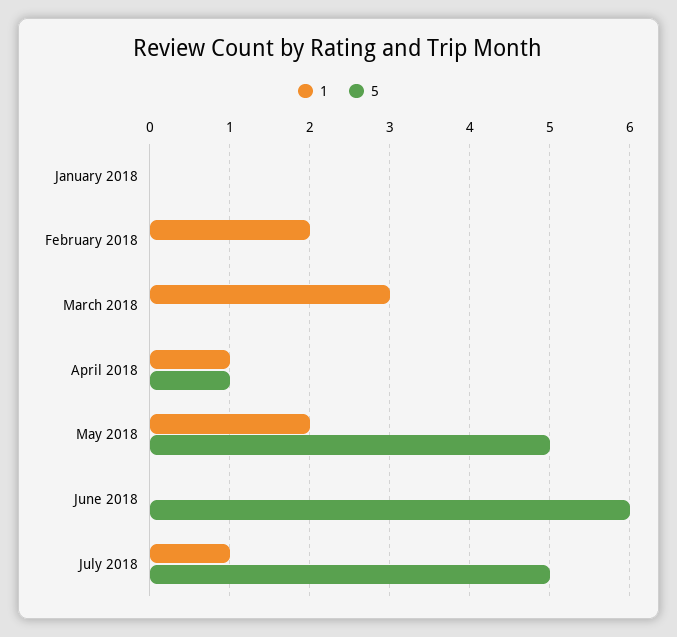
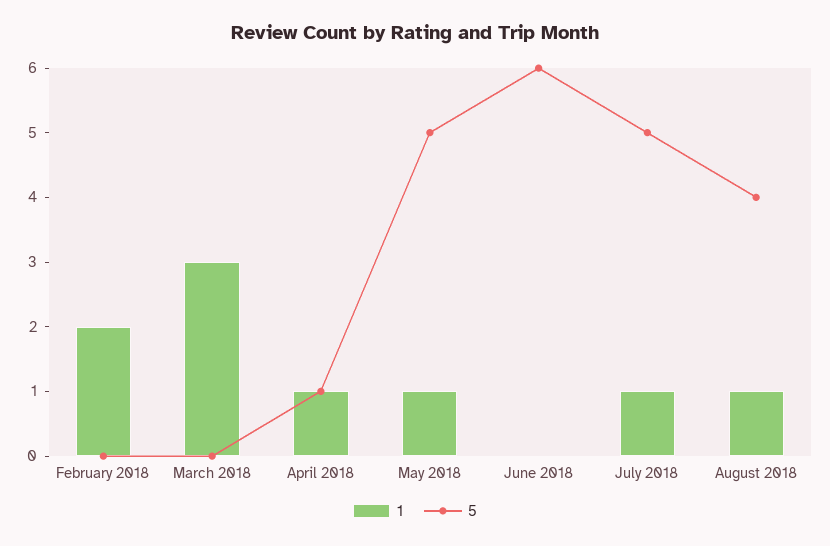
1, January 2018: 0 -> none
5, January 2018: 0 -> none
1, May 2018: 2 -> 1
1, August 2018: none -> 1
5, August 2018: none -> 4

